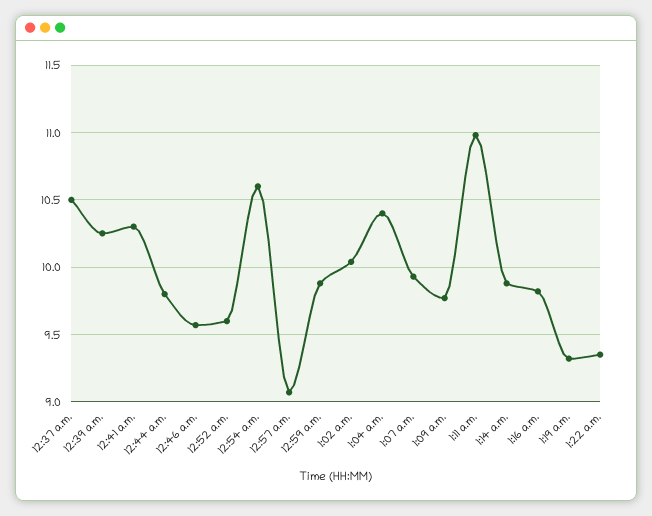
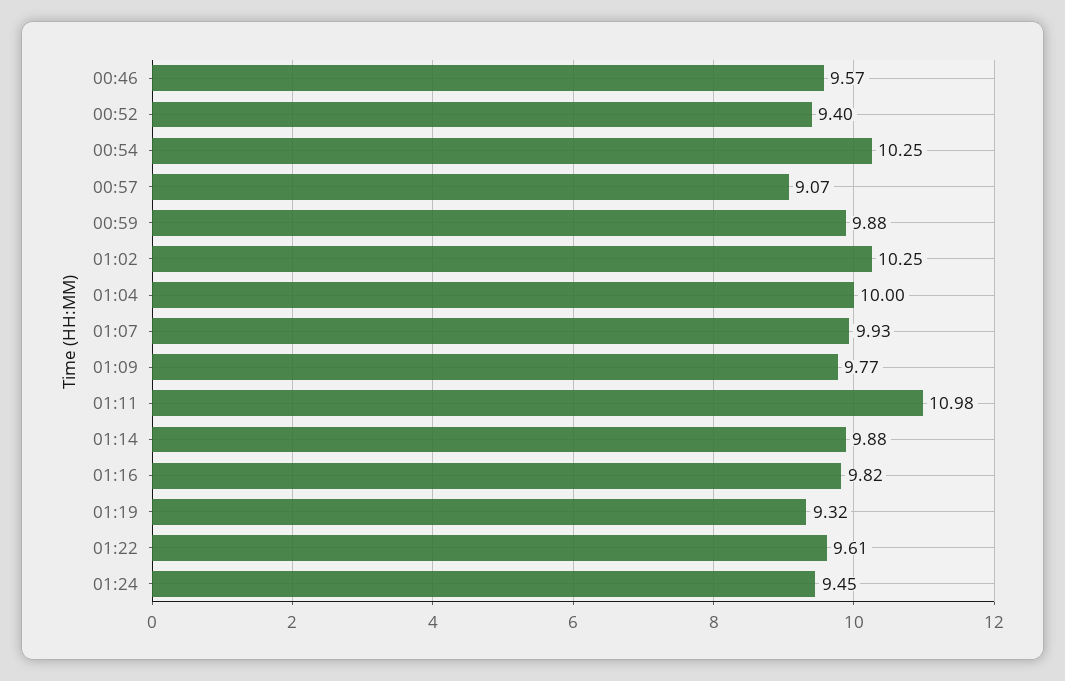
12:37 a.m.: 10.5 -> none
12:39 a.m.: 10.25 -> none
12:41 a.m.: 10.3 -> none
12:44 a.m.: 9.8 -> none
12:52 a.m.: 9.6 -> 9.4
12:54 a.m.: 10.6 -> 10.25
1:02 a.m.: 10.05 -> 10.25
1:04 a.m.: 10.4 -> 10
1:22 a.m.: 9.35 -> 9.61
01:24: none -> 9.45

